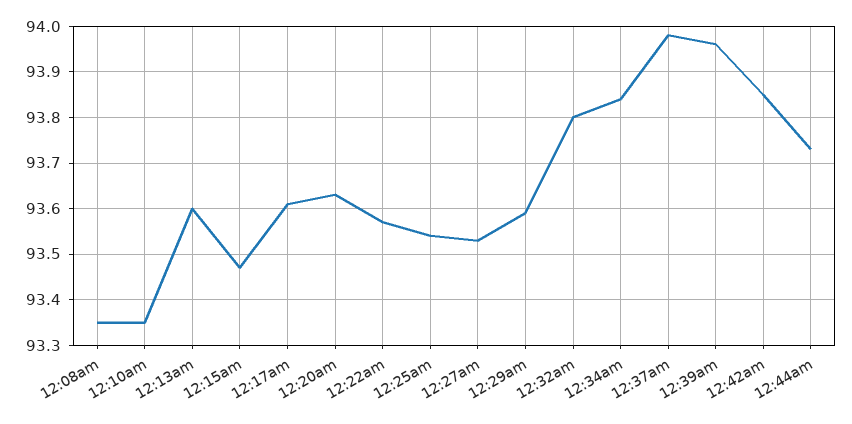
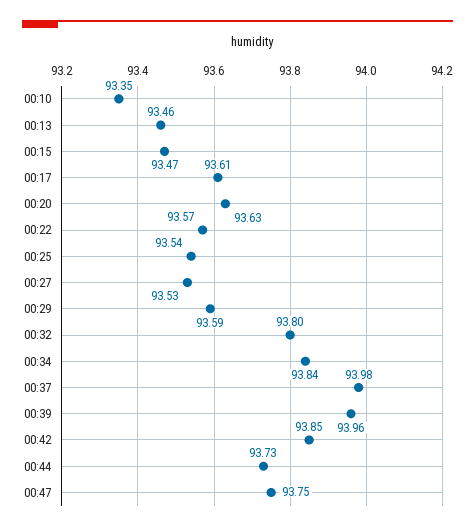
12:08am: 93.35 -> none
12:13am: 93.6 -> 93.46
00:47: none -> 93.75

